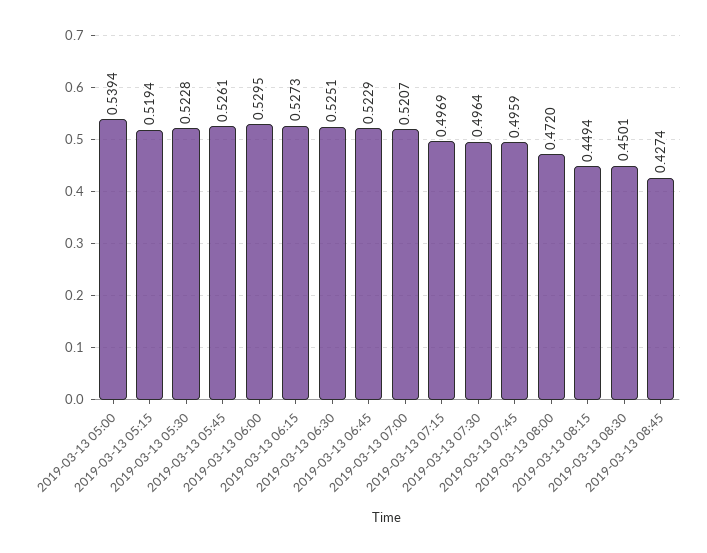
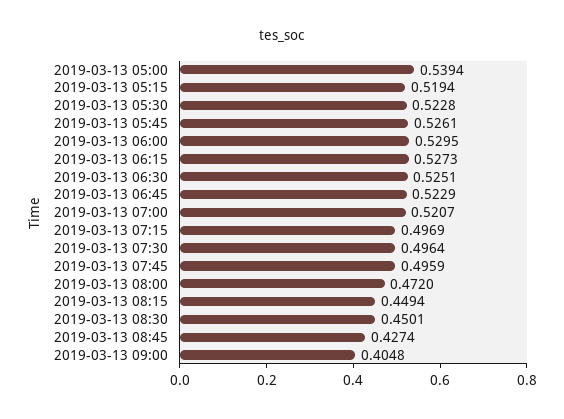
2019-03-13 09:00: none -> 0.4048

